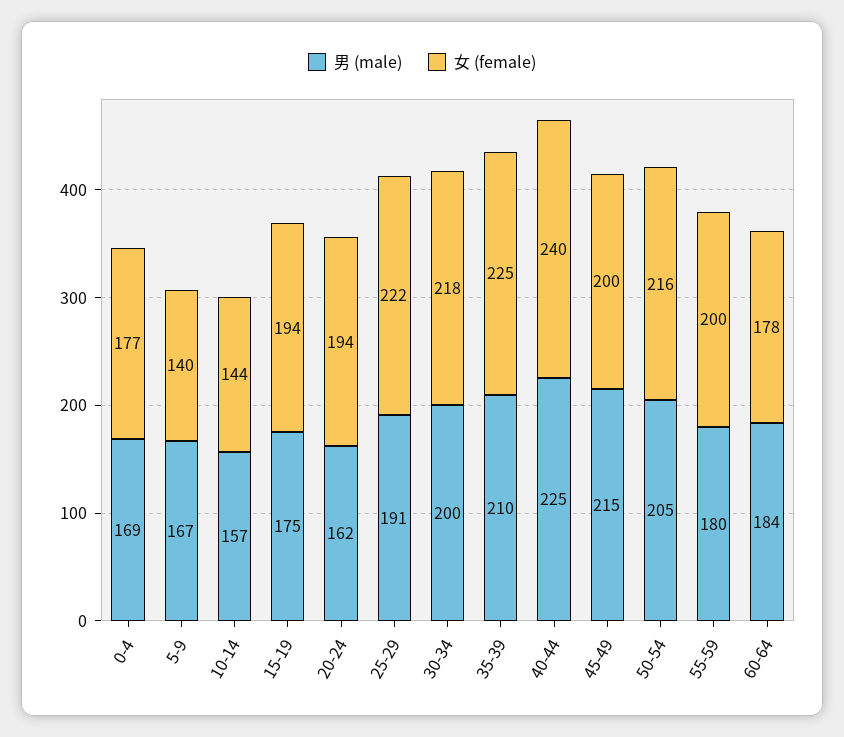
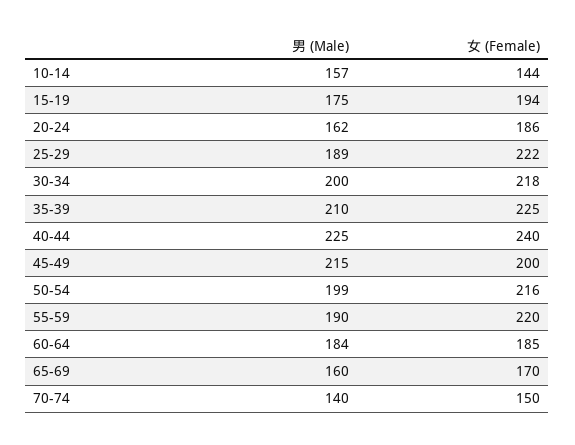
男 (male), 0-4: 169 -> none
女 (female), 0-4: 177 -> none
男 (male), 5-9: 167 -> none
女 (female), 5-9: 140 -> none
女 (female), 20-24: 194 -> 186
男 (male), 25-29: 191 -> 189
男 (male), 50-54: 205 -> 199
男 (male), 55-59: 180 -> 190
女 (female), 55-59: 200 -> 220
女 (female), 60-64: 178 -> 185
男 (male), 65-69: none -> 160
女 (female), 65-69: none -> 170
男 (male), 70-74: none -> 140
女 (female), 70-74: none -> 150

